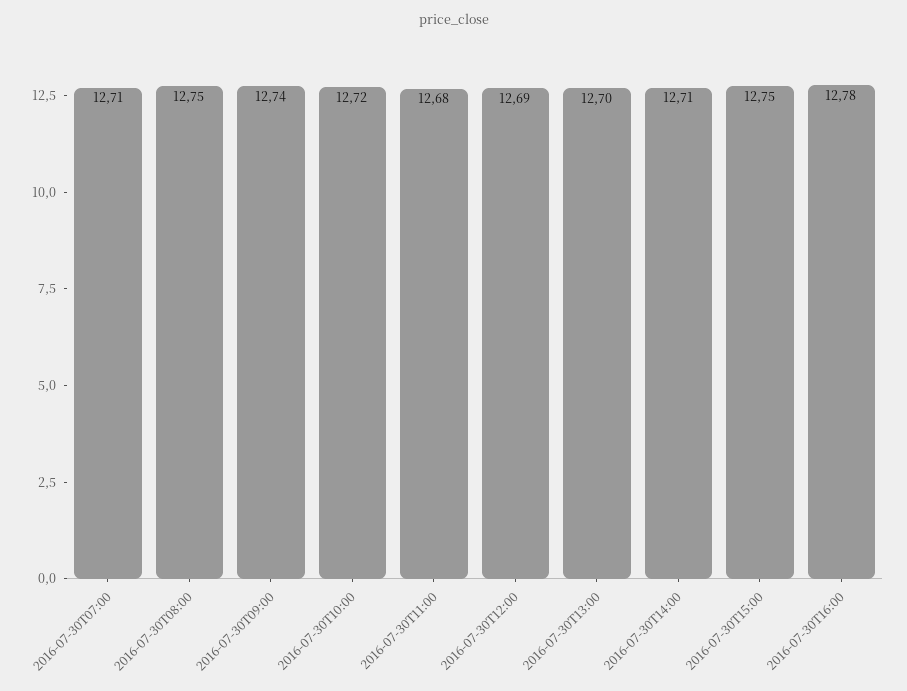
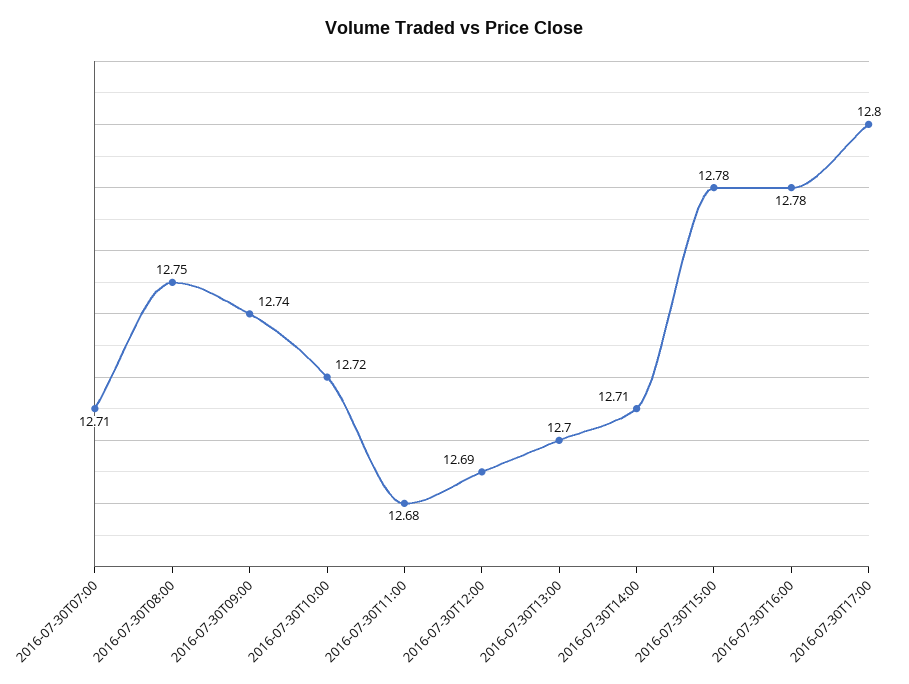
2016-07-30T15:00: 12.75 -> 12.78
2016-07-30T17:00: none -> 12.8

